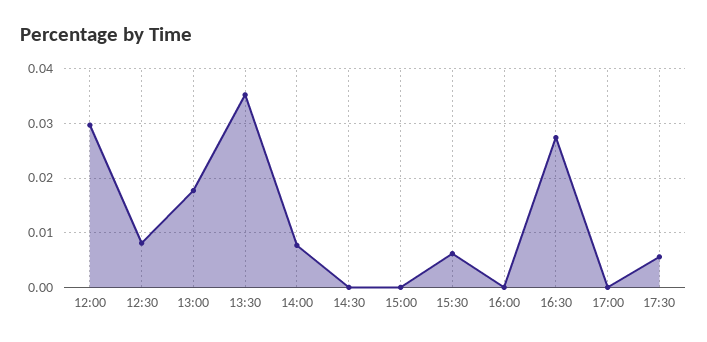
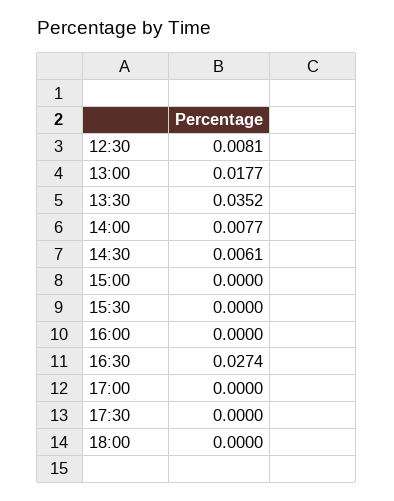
12:00: 0.03 -> none
14:30: 0 -> 0.0061
15:30: 0.006 -> 0
17:30: 0.006 -> 0
18:00: none -> 0

